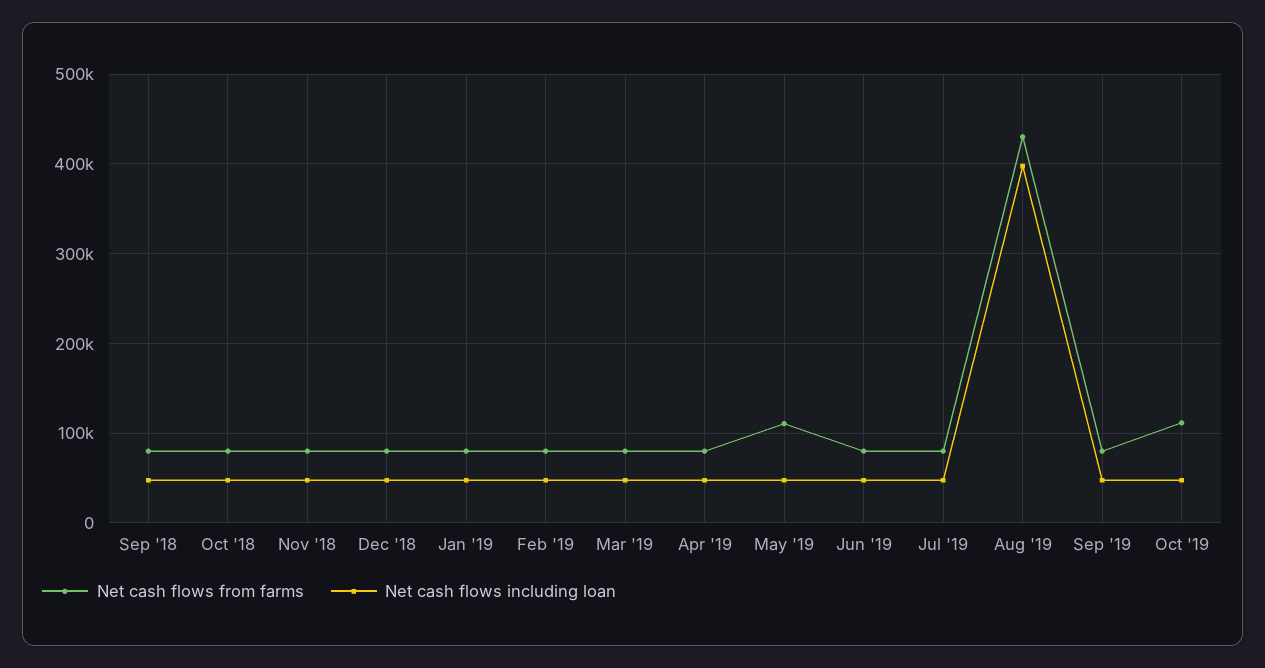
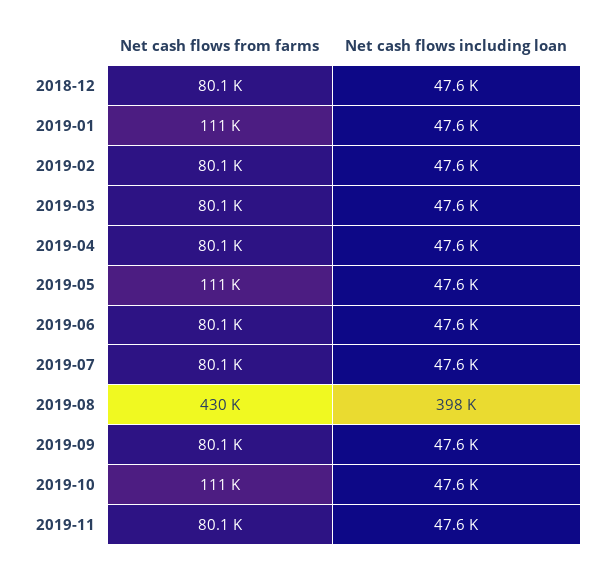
Net cash flows from farms, Sep '18: 80000 -> none
Net cash flows including loan, Sep '18: 50000 -> none
Net cash flows from farms, Oct '18: 80000 -> none
Net cash flows including loan, Oct '18: 50000 -> none
Net cash flows from farms, Nov '18: 80000 -> none
Net cash flows including loan, Nov '18: 50000 -> none
Net cash flows from farms, Jan '19: 80000 -> 111000
Net cash flows from farms, 2019-11: none -> 80100
Net cash flows including loan, 2019-11: none -> 47600

